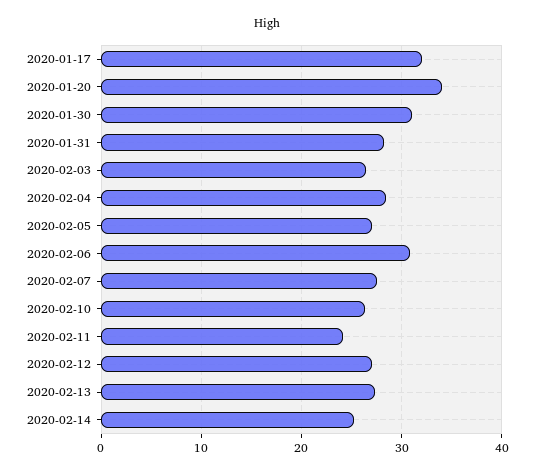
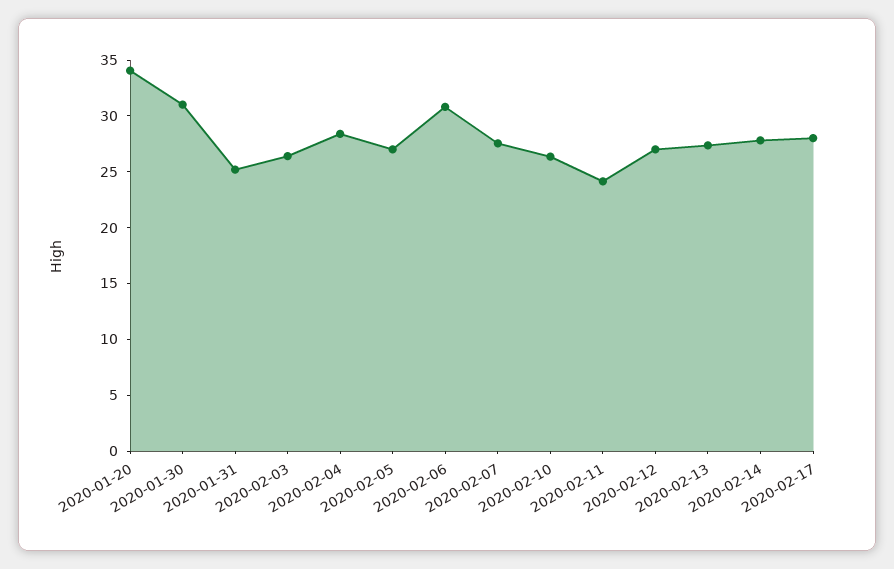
2020-01-17: 32 -> none
2020-01-31: 28 -> 25
2020-02-14: 25 -> 28
2020-02-17: none -> 28

